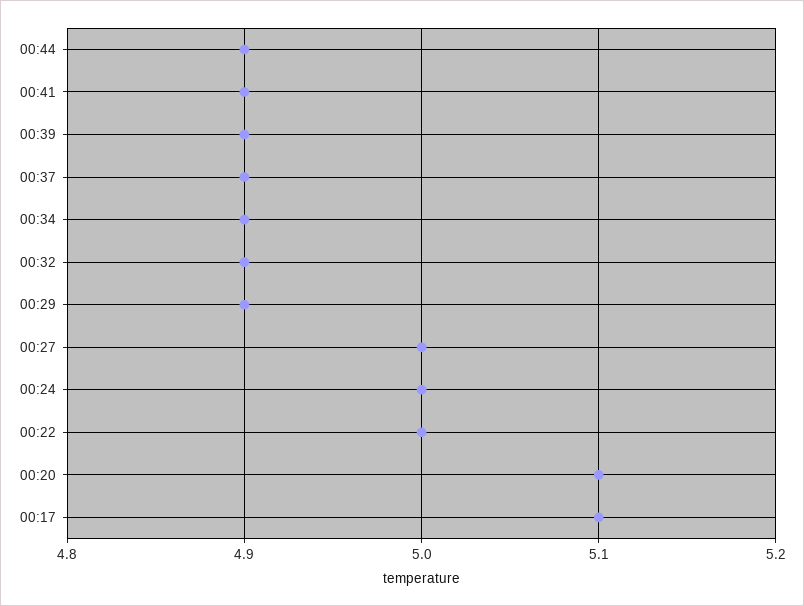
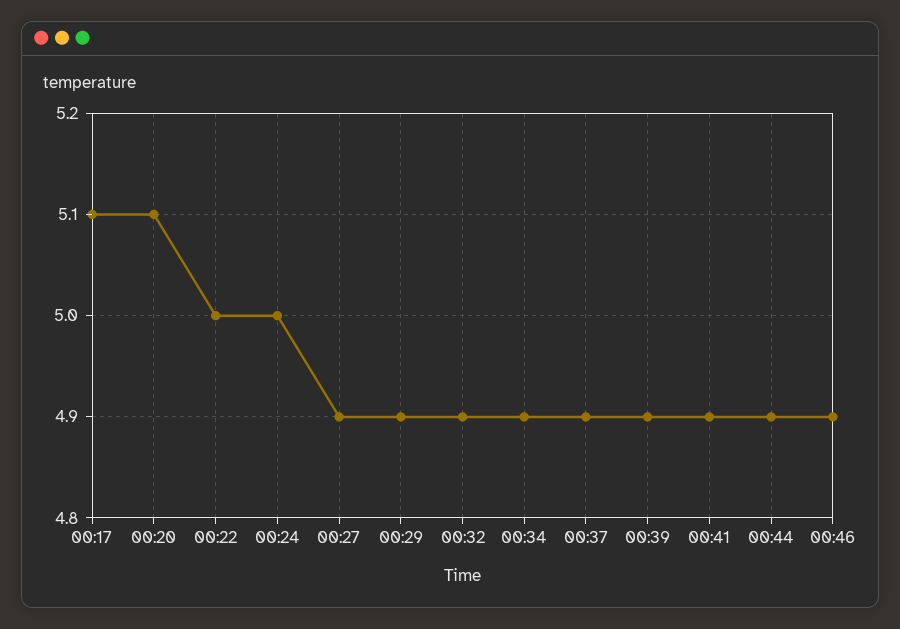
00:27: 5 -> 4.9
00:46: none -> 4.9

